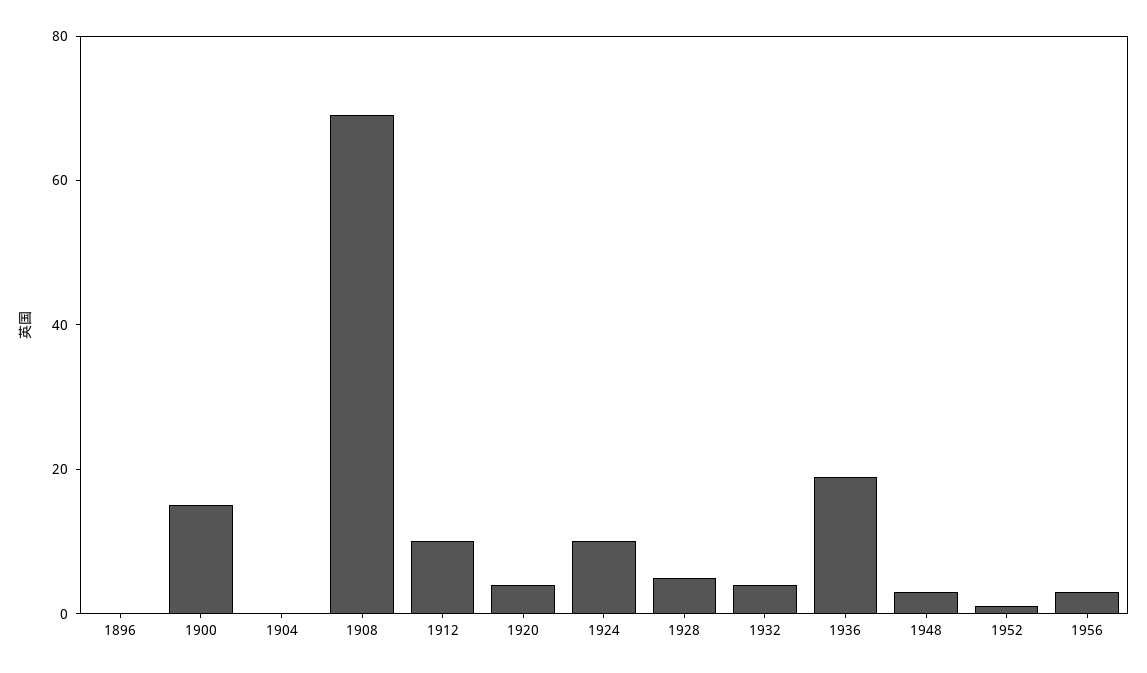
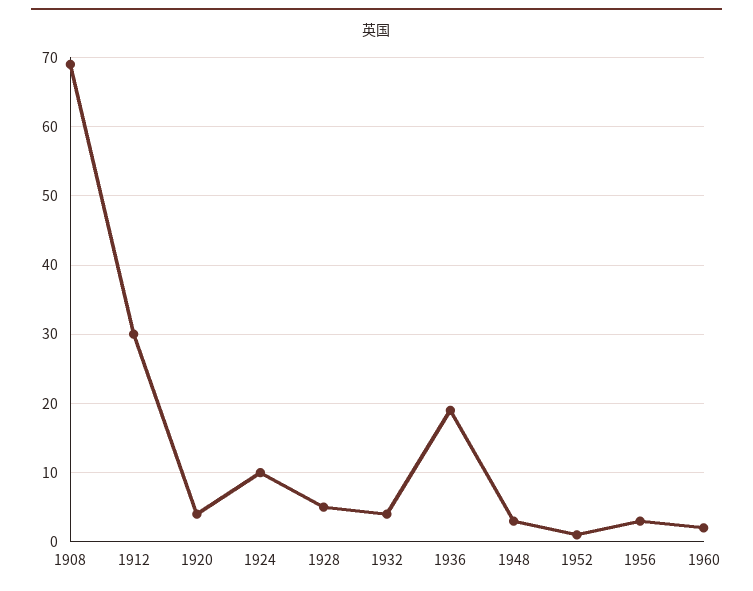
1896: 0 -> none
1900: 15 -> none
1904: 0 -> none
1912: 10 -> 30
1960: none -> 2

